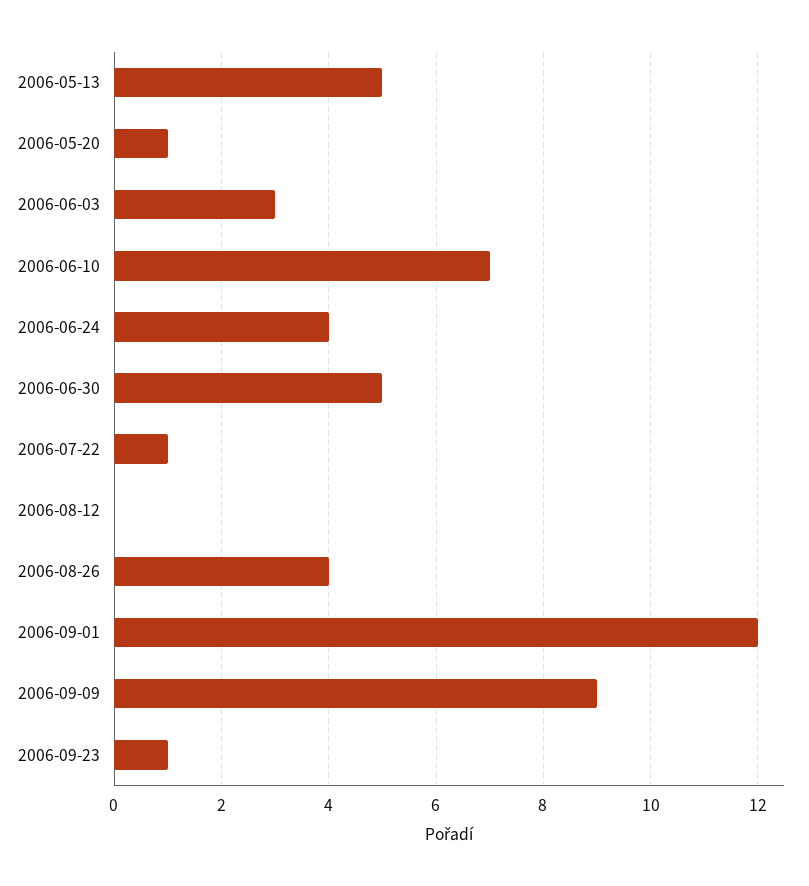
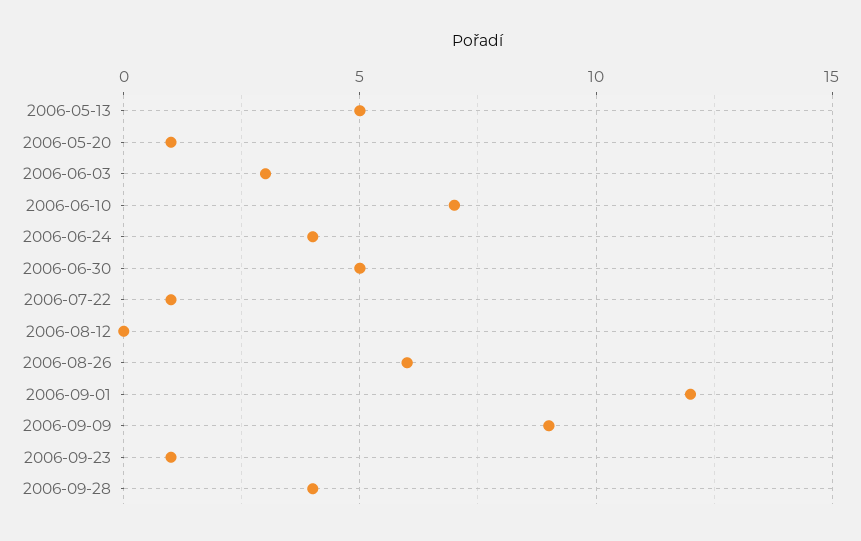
2006-08-26: 4 -> 6
2006-09-28: none -> 4

